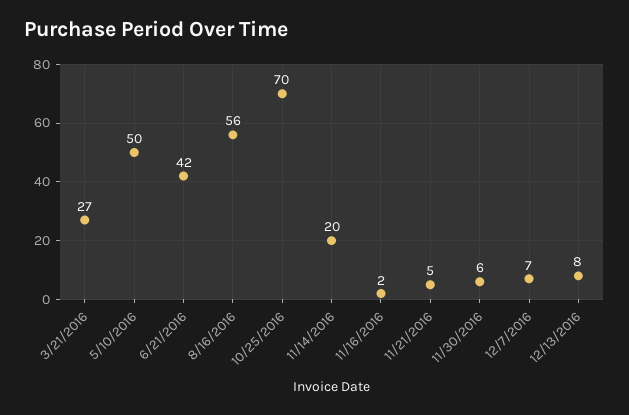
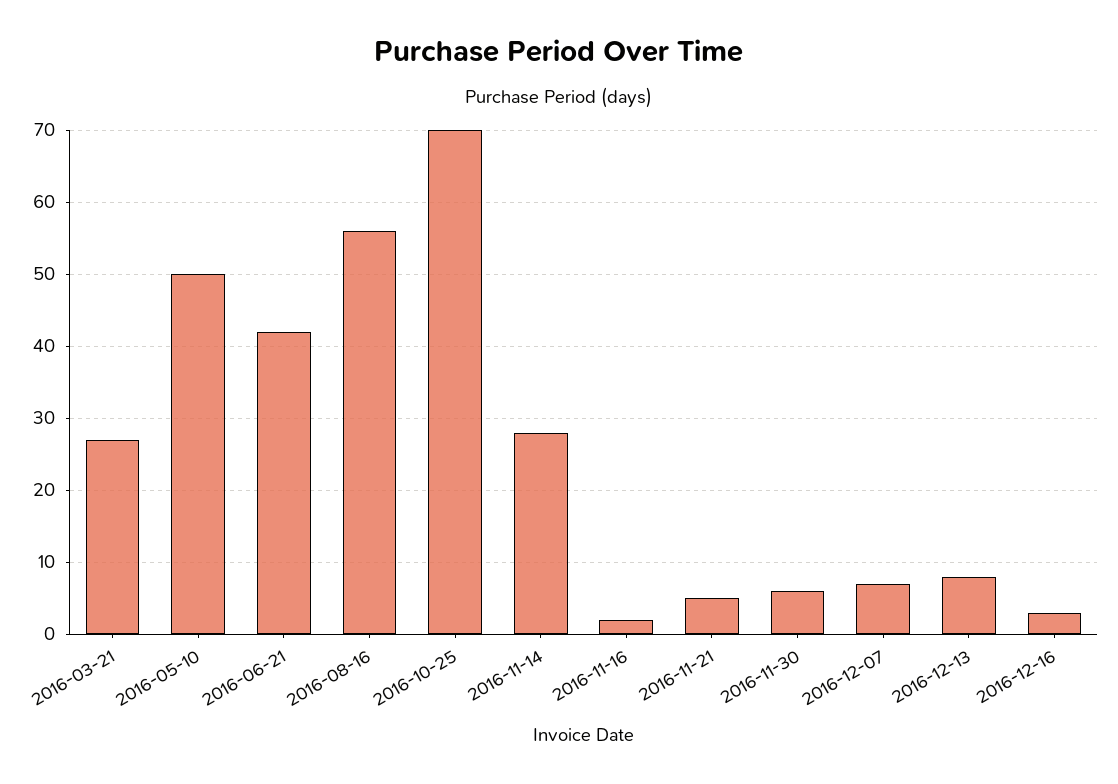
11/14/2016: 20 -> 28
2016-12-16: none -> 3

